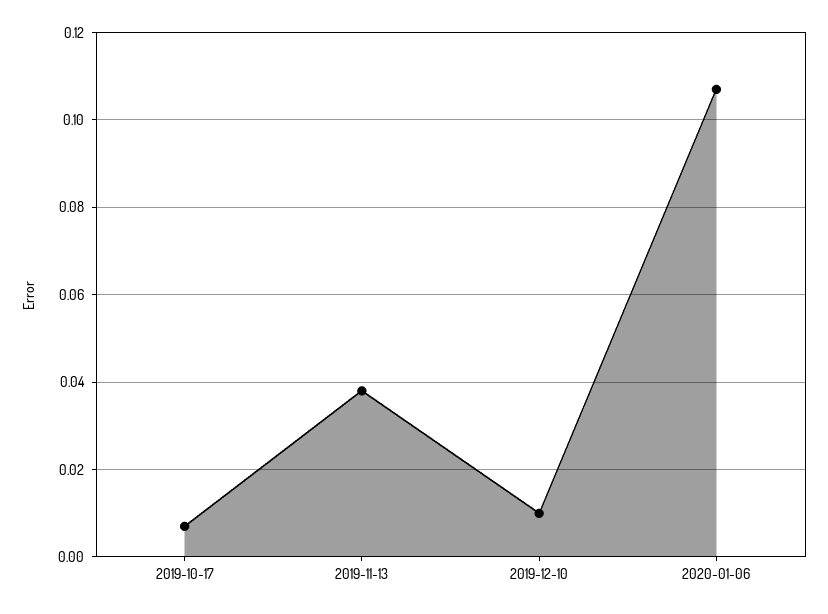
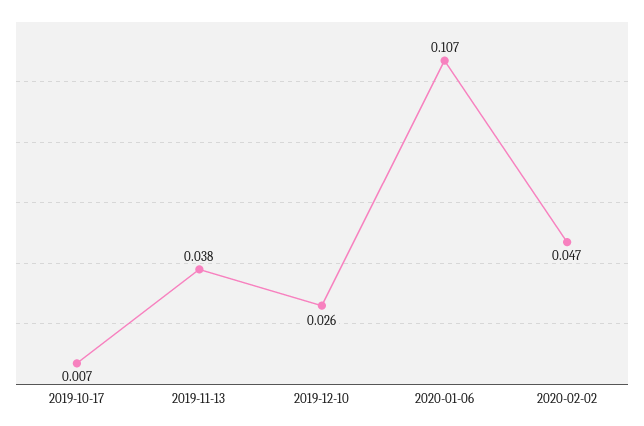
2019-12-10: 0.01 -> 0.026
2020-02-02: none -> 0.047

